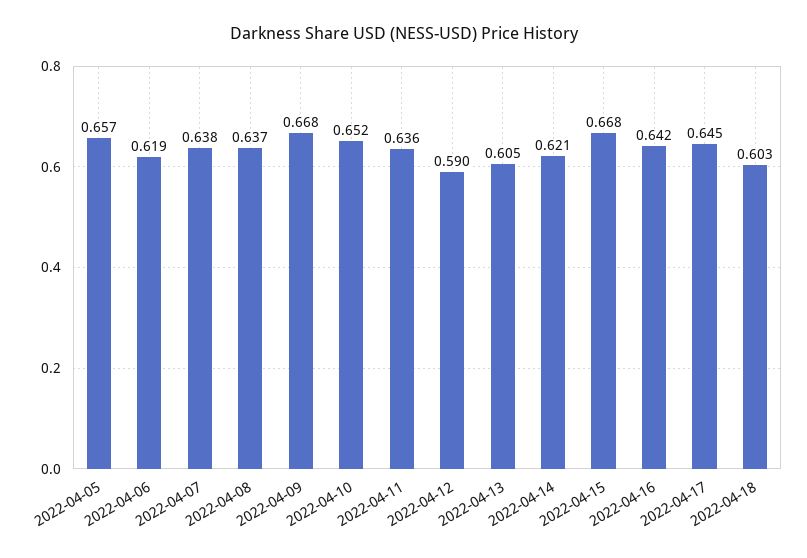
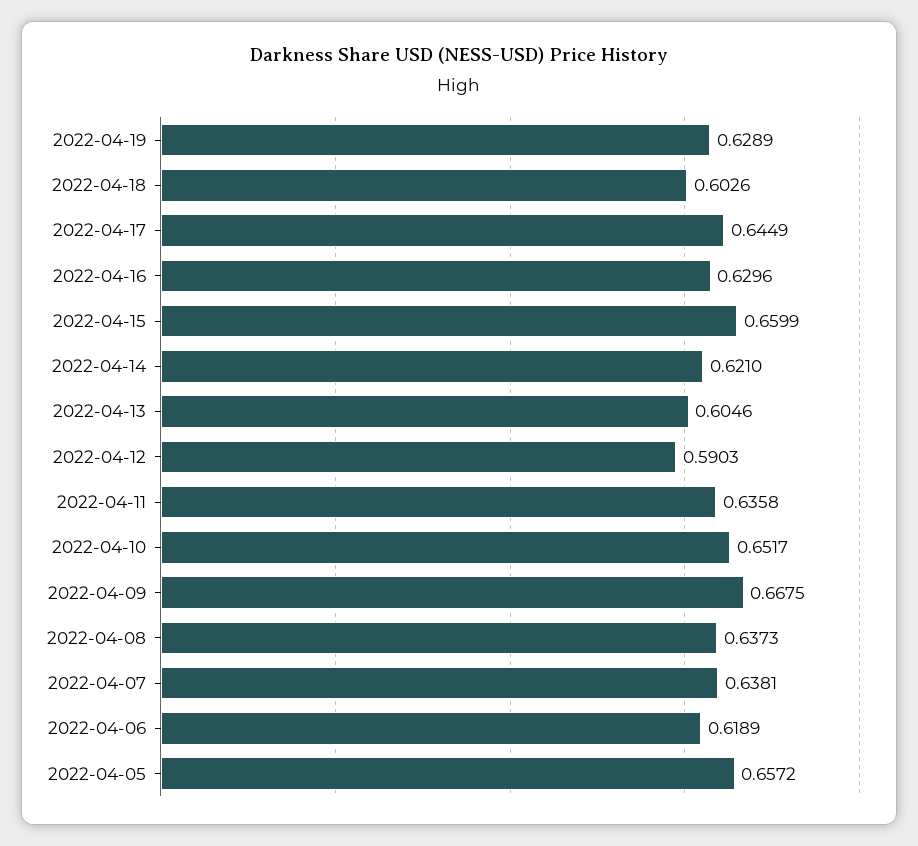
2022-04-15: 0.668 -> 0.6599
2022-04-16: 0.642 -> 0.6296
2022-04-19: none -> 0.6289

